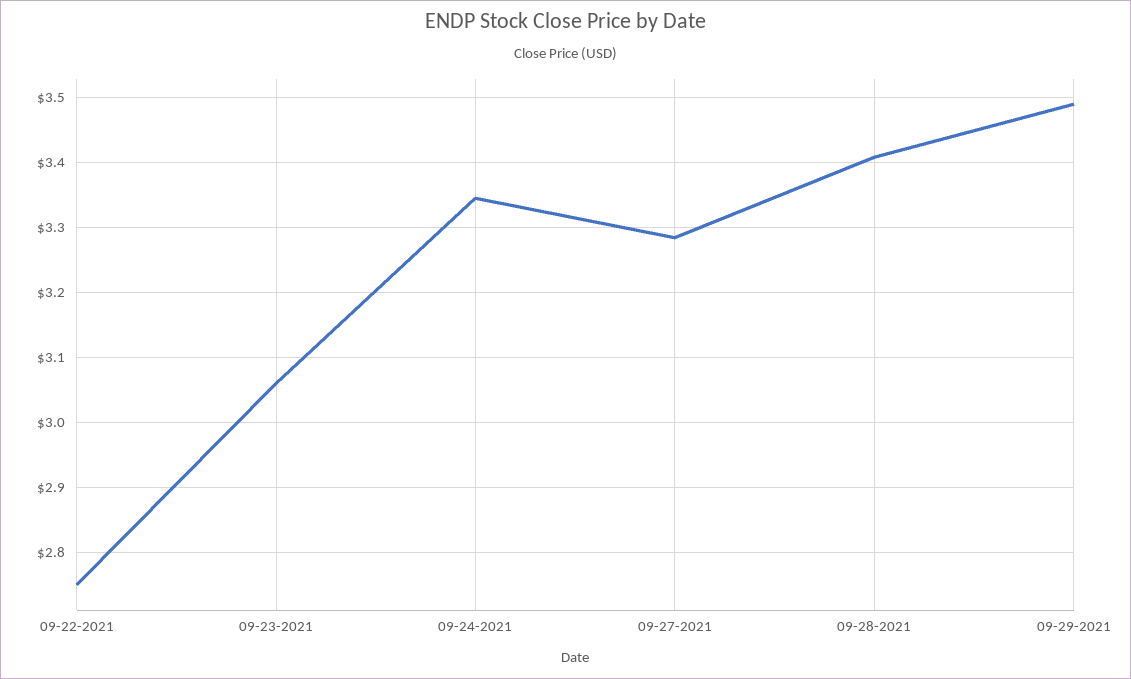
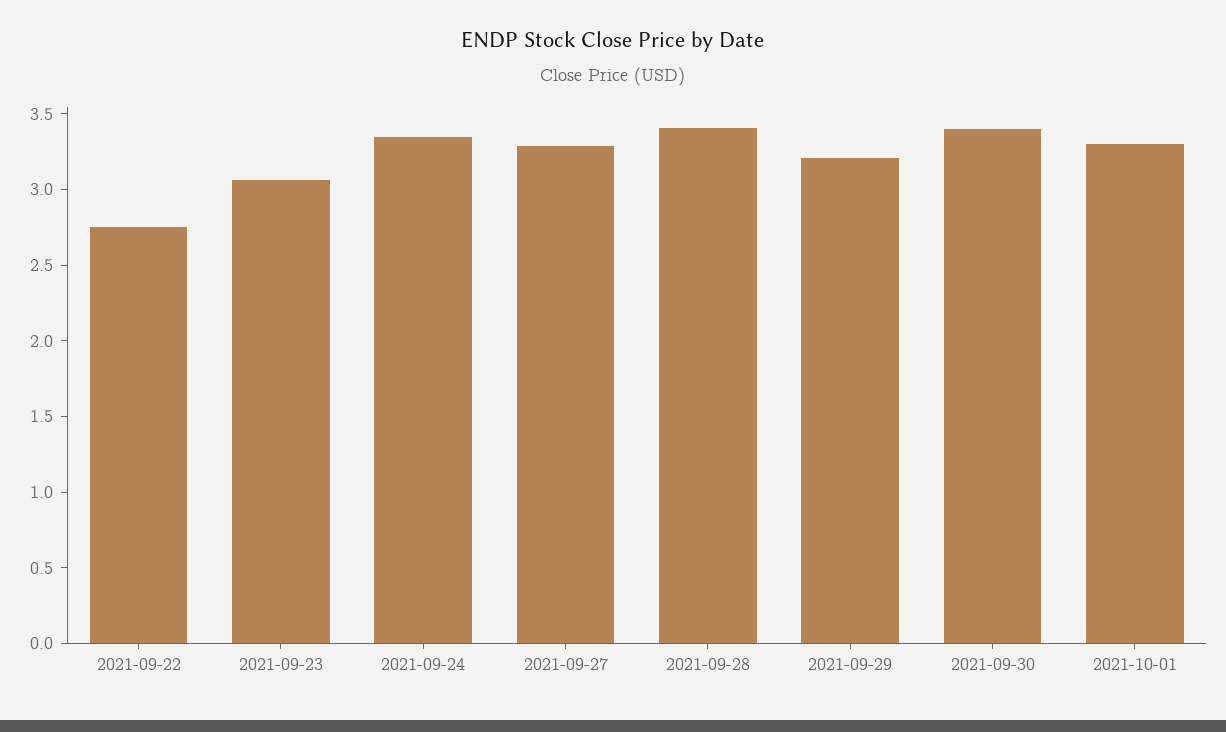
09-29-2021: 3.49 -> 3.2
2021-09-30: none -> 3.4
2021-10-01: none -> 3.3

